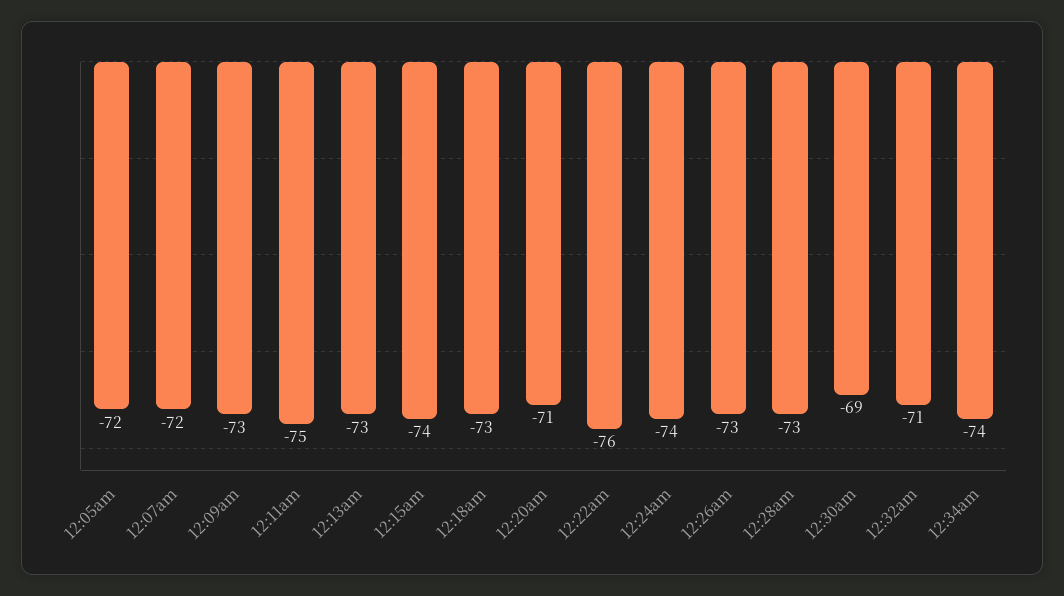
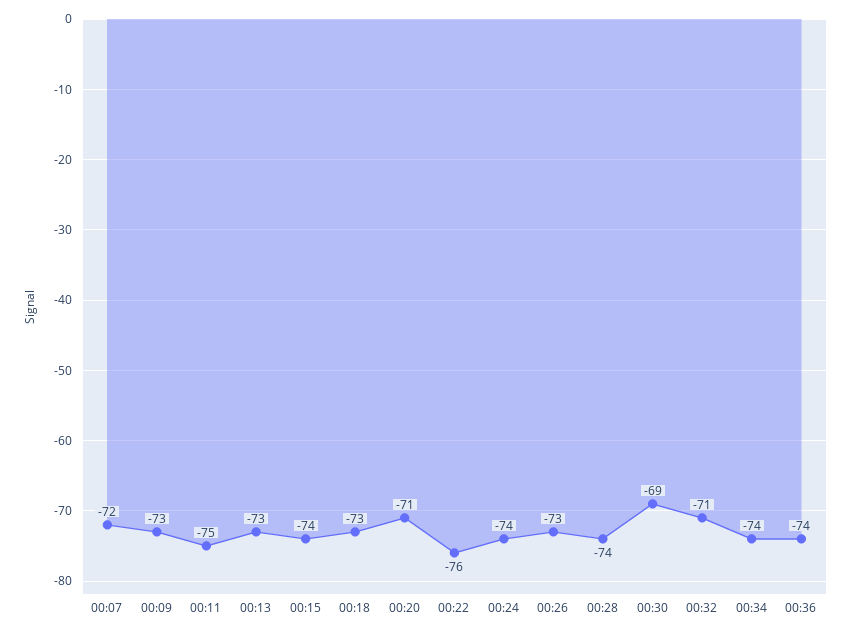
12:05am: -72 -> none
12:28am: -73 -> -74
00:36: none -> -74

